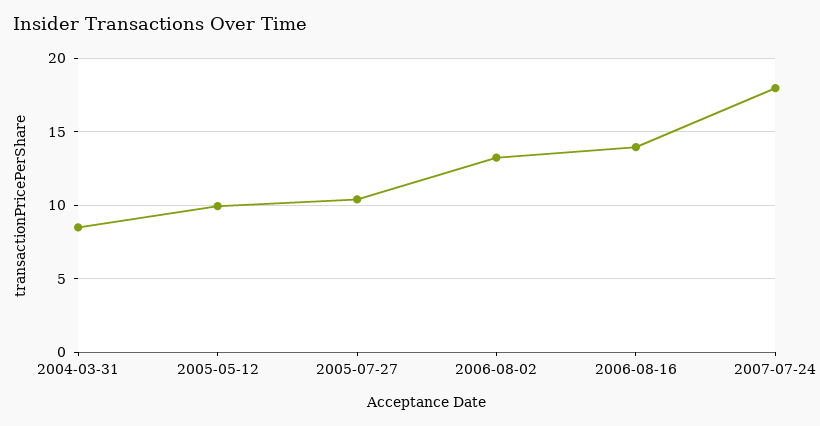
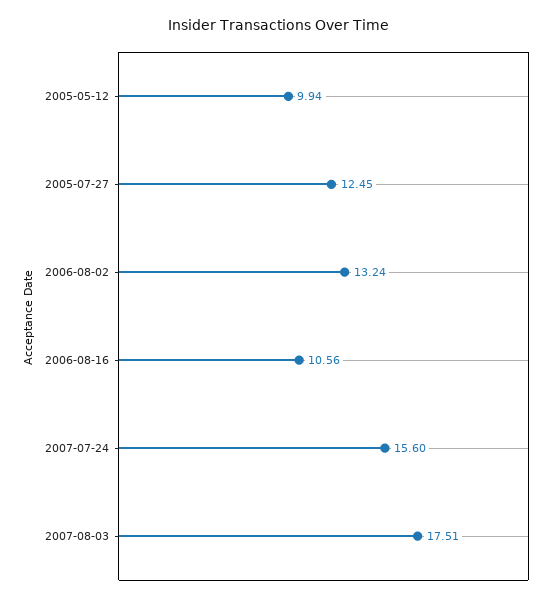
2004-03-31: 8.5 -> none
2005-07-27: 10.5 -> 12.45
2006-08-16: 14 -> 10.56
2007-07-24: 18 -> 15.6
2007-08-03: none -> 17.51

